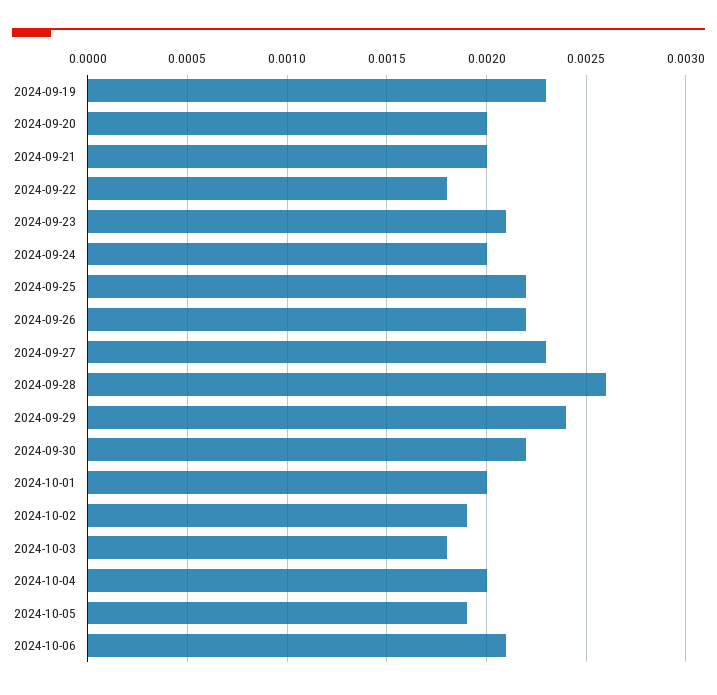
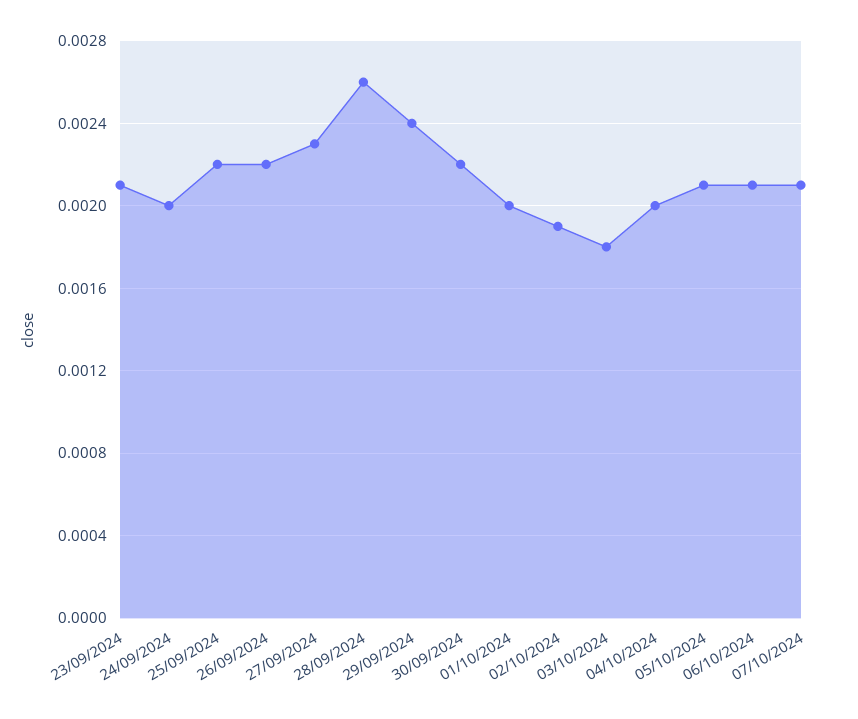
2024-09-19: 0.0023 -> none
2024-09-20: 0.002 -> none
2024-09-21: 0.002 -> none
2024-09-22: 0.0018 -> none
2024-10-05: 0.0019 -> 0.0021
07/10/2024: none -> 0.0021

